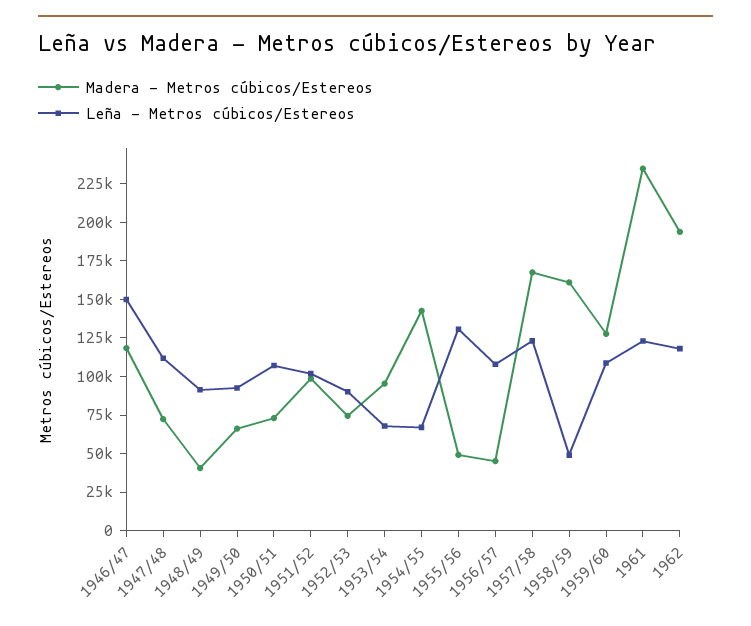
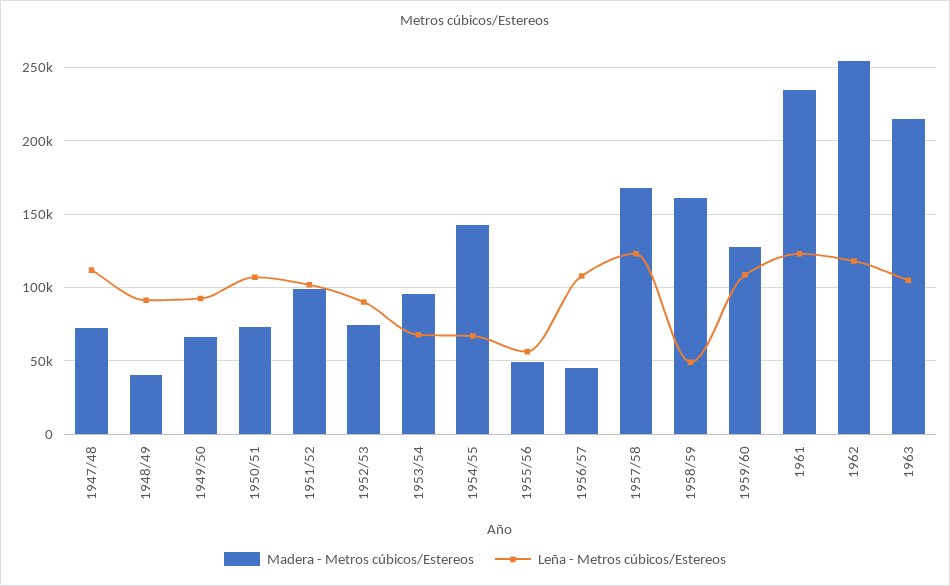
Madera - Metros cúbicos/Estereos, 1946/47: 125000 -> none
Leña - Metros cúbicos/Estereos, 1946/47: 150000 -> none
Leña - Metros cúbicos/Estereos, 1955/56: 125000 -> 55000
Madera - Metros cúbicos/Estereos, 1962: 200000 -> 255000
Madera - Metros cúbicos/Estereos, 1963: none -> 215000
Leña - Metros cúbicos/Estereos, 1963: none -> 105000

